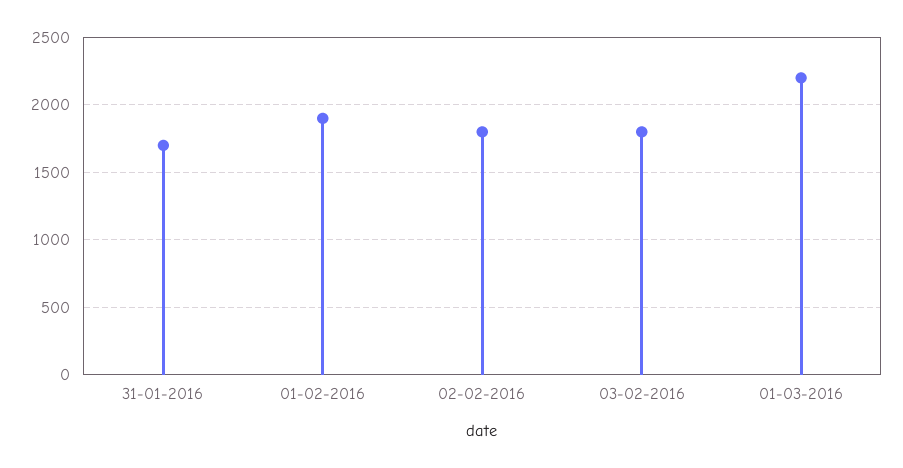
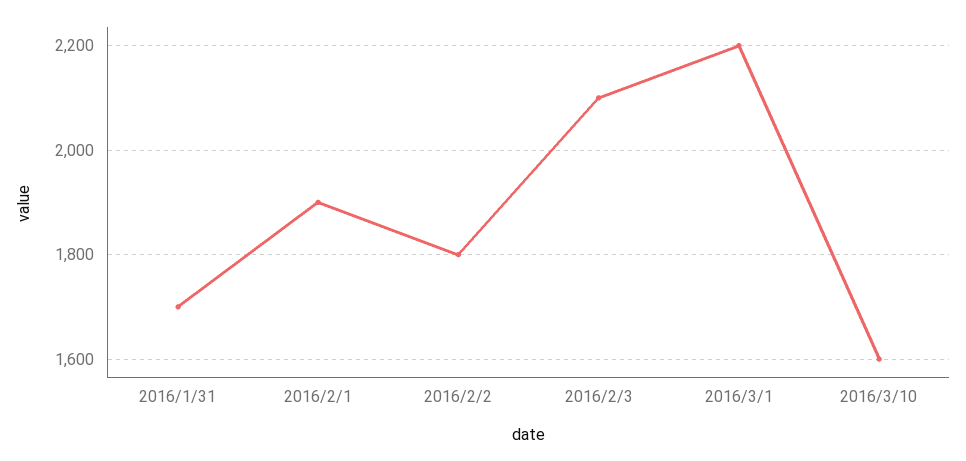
03-02-2016: 1800 -> 2100
2016/3/10: none -> 1600

